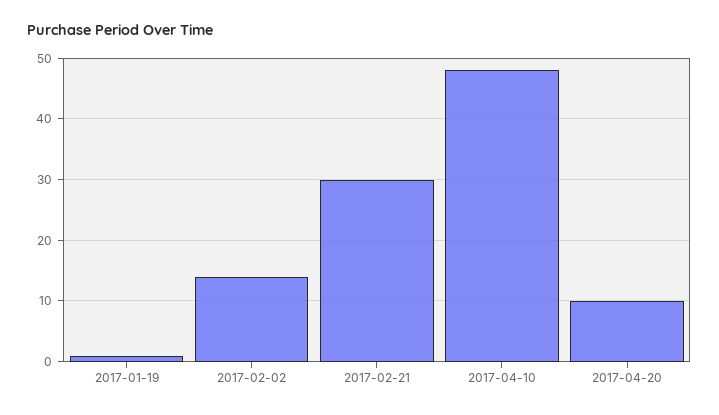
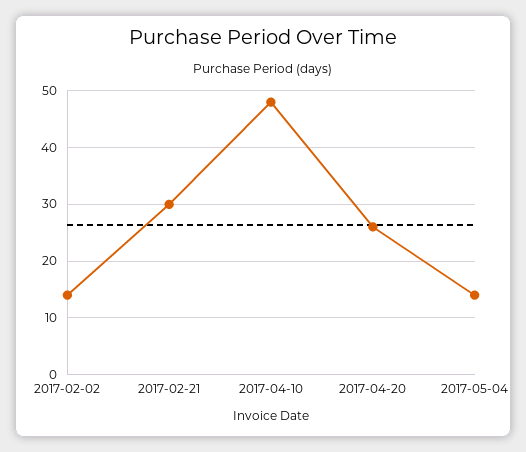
2017-01-19: 1 -> none
2017-04-20: 10 -> 25
2017-05-04: none -> 15

